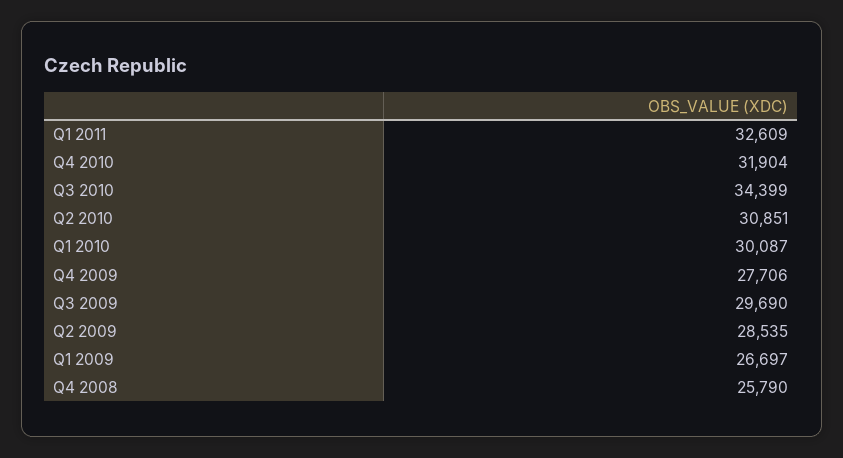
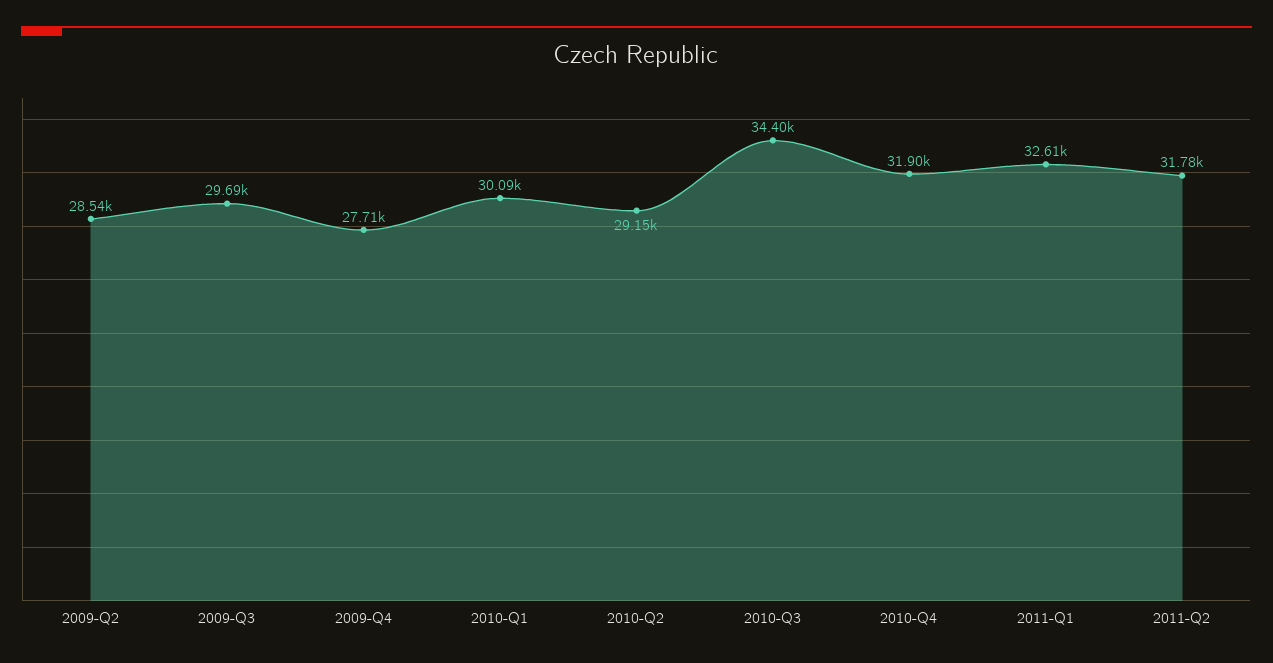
Q2 2010: 30851 -> 29150
Q1 2009: 26697 -> none
Q4 2008: 25790 -> none
2011-Q2: none -> 31780

